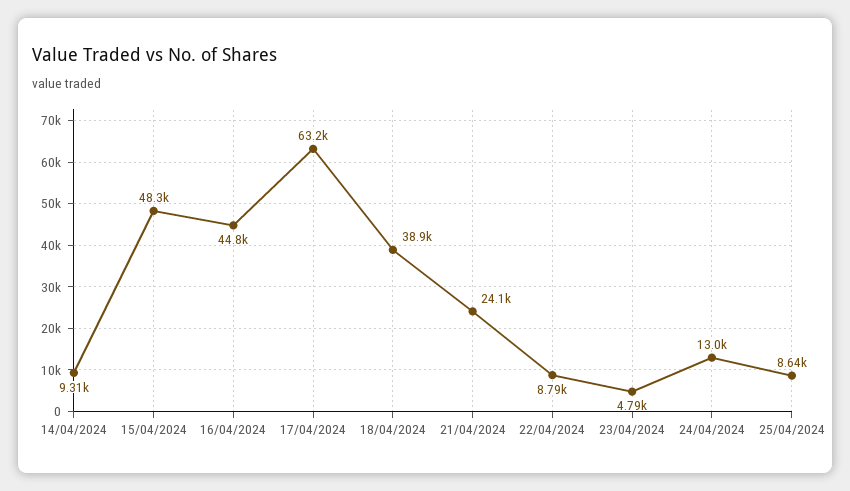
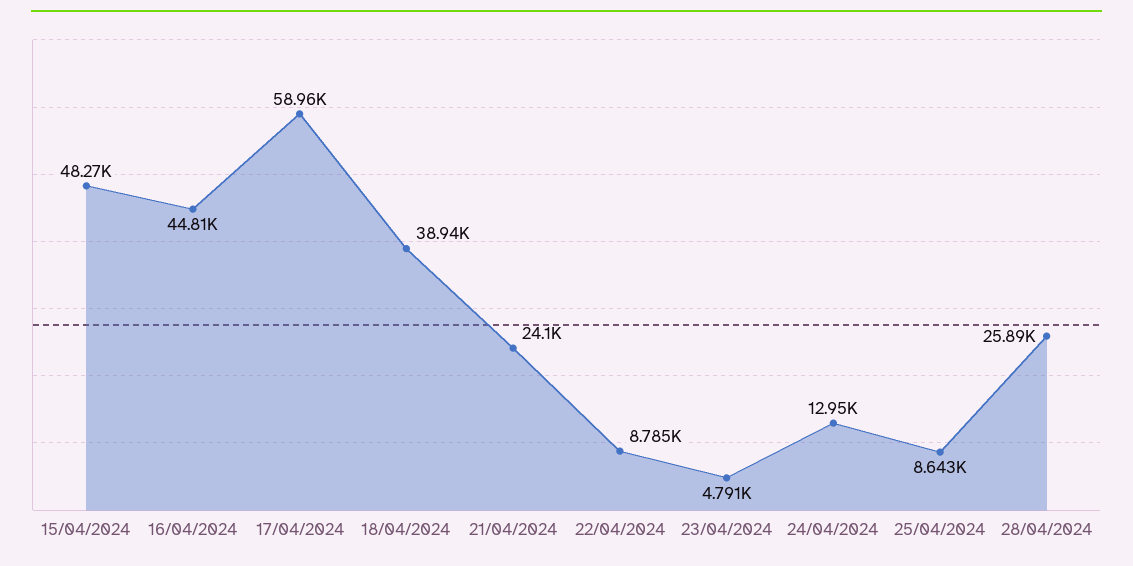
14/04/2024: 9310 -> none
17/04/2024: 63200 -> 58960
28/04/2024: none -> 25890

